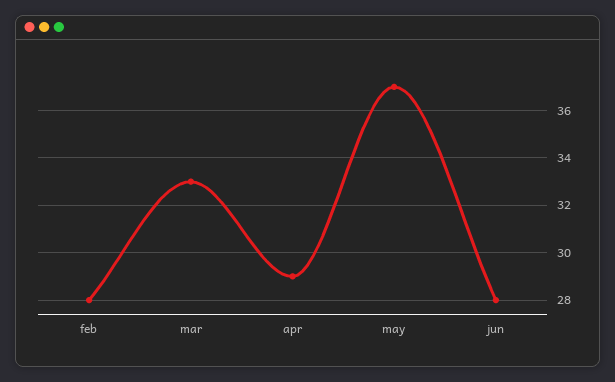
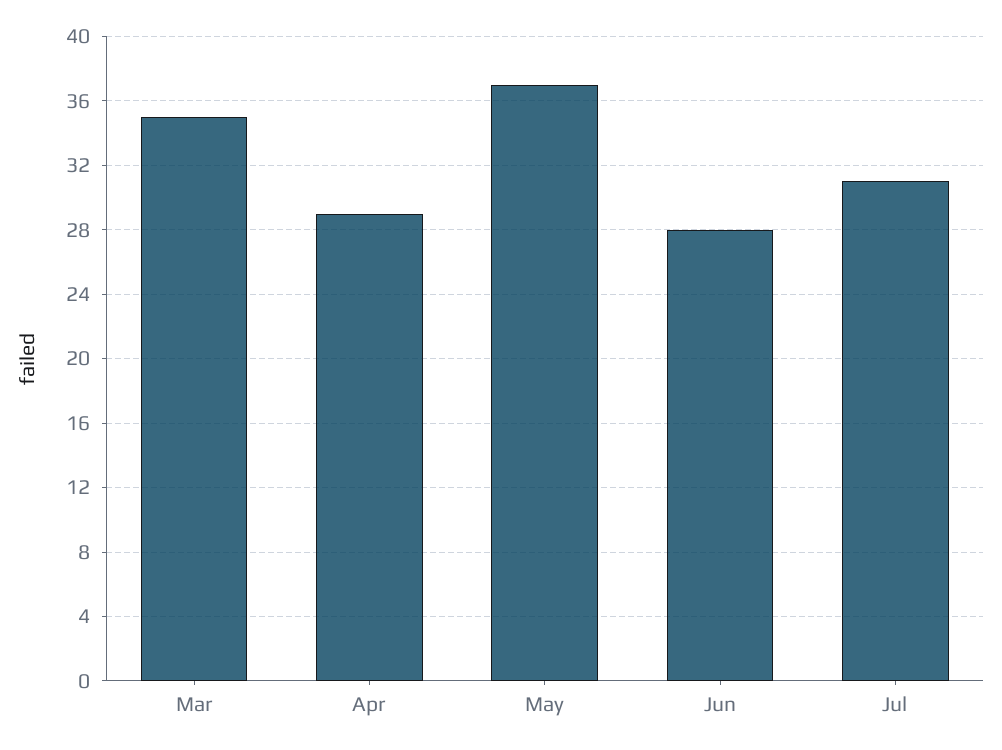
feb: 28 -> none
mar: 33 -> 35
Jul: none -> 31

